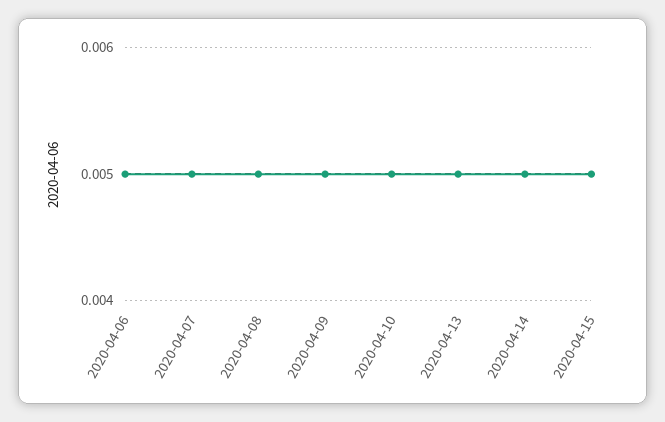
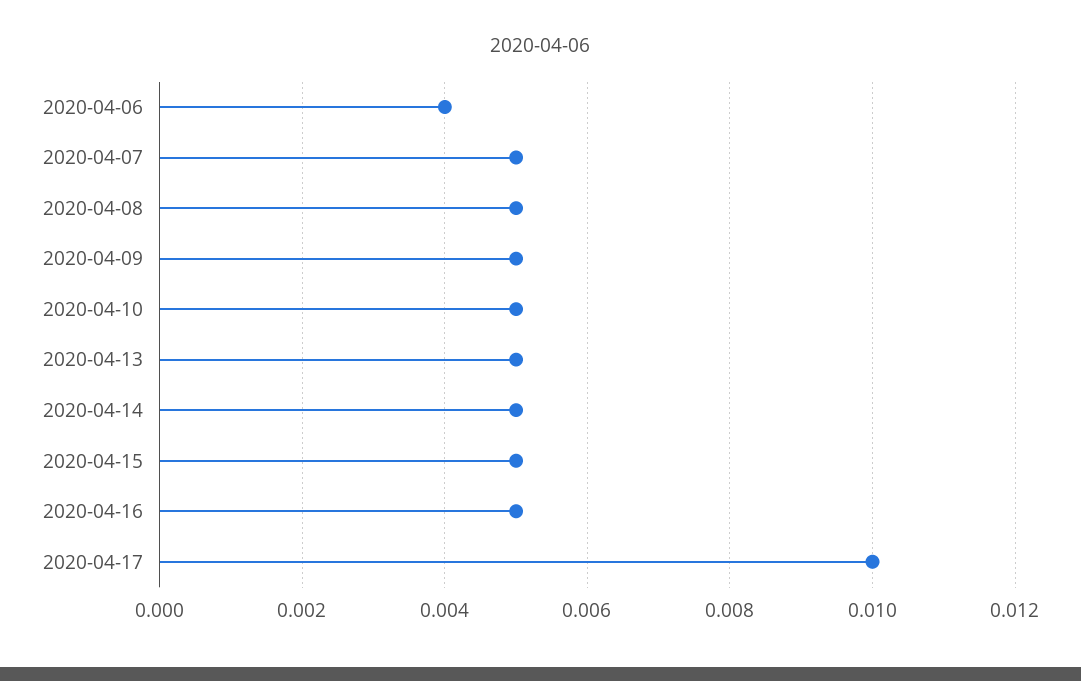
2020-04-06: 0.005 -> 0.004
2020-04-16: none -> 0.005
2020-04-17: none -> 0.01

